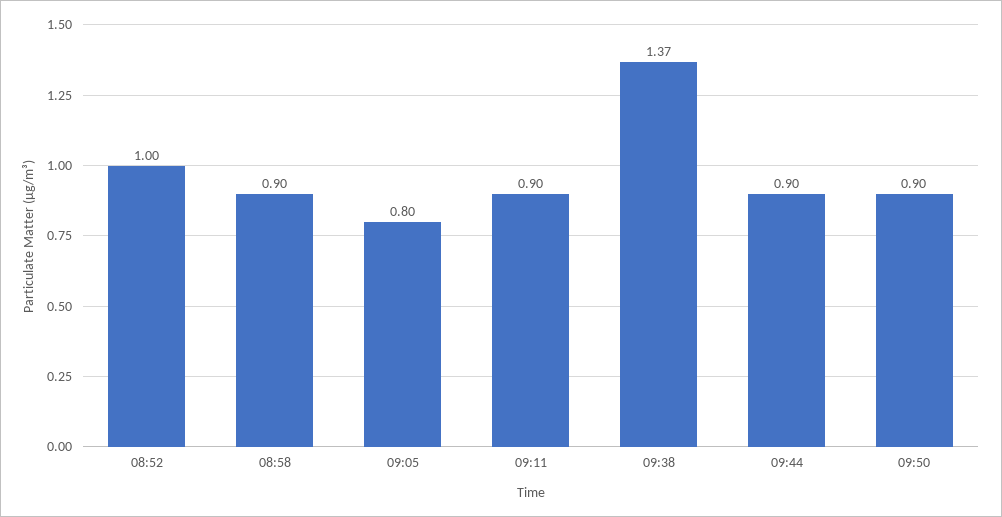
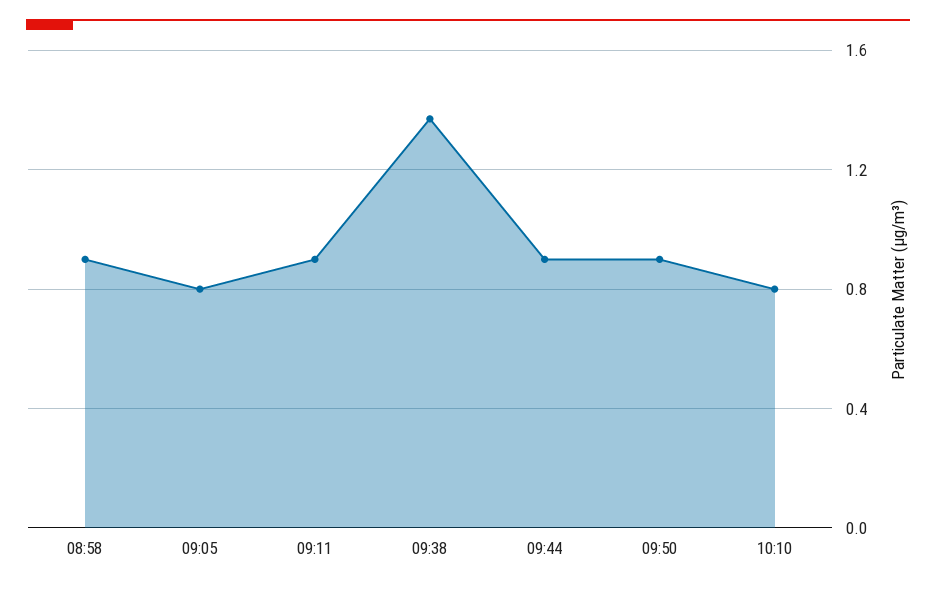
08:52: 1 -> none
10:10: none -> 0.8

